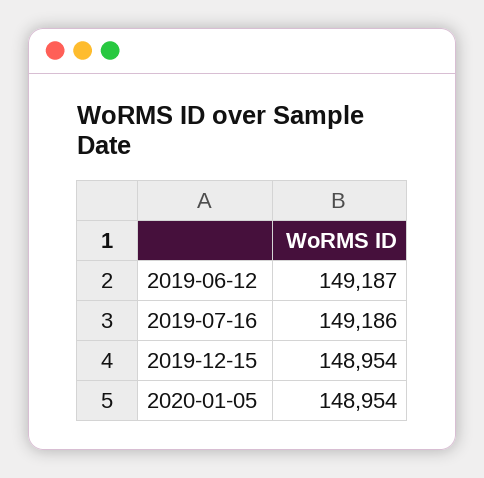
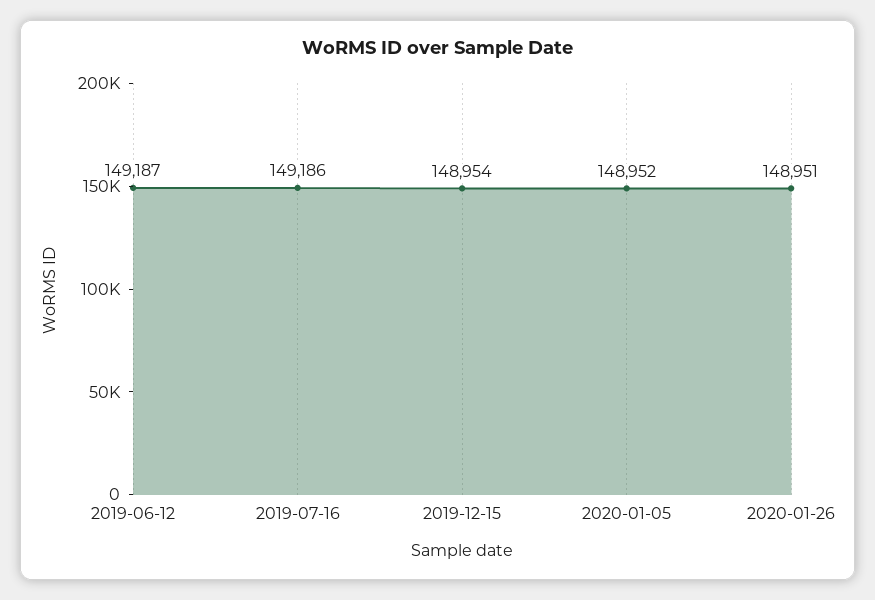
2020-01-05: 148954 -> 148952
2020-01-26: none -> 148951

